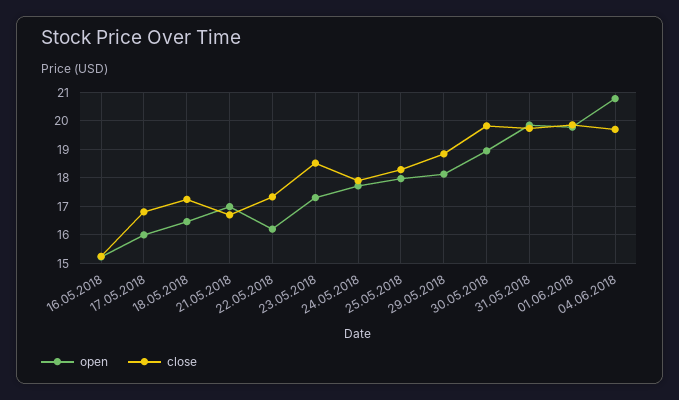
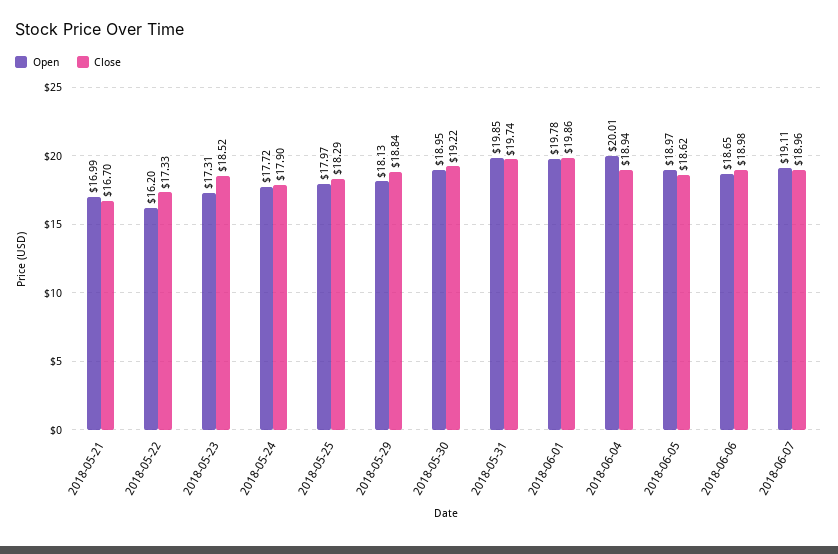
open, 16.05.2018: 15.25 -> none
close, 16.05.2018: 15.25 -> none
open, 17.05.2018: 16 -> none
close, 17.05.2018: 16.75 -> none
open, 18.05.2018: 16.5 -> none
close, 18.05.2018: 17.25 -> none
close, 30.05.2018: 19.75 -> 19.22
open, 04.06.2018: 20.75 -> 20.01
close, 04.06.2018: 19.75 -> 18.94
open, 2018-06-05: none -> 18.97
close, 2018-06-05: none -> 18.62
open, 2018-06-06: none -> 18.65
close, 2018-06-06: none -> 18.98
open, 2018-06-07: none -> 19.11
close, 2018-06-07: none -> 18.96

